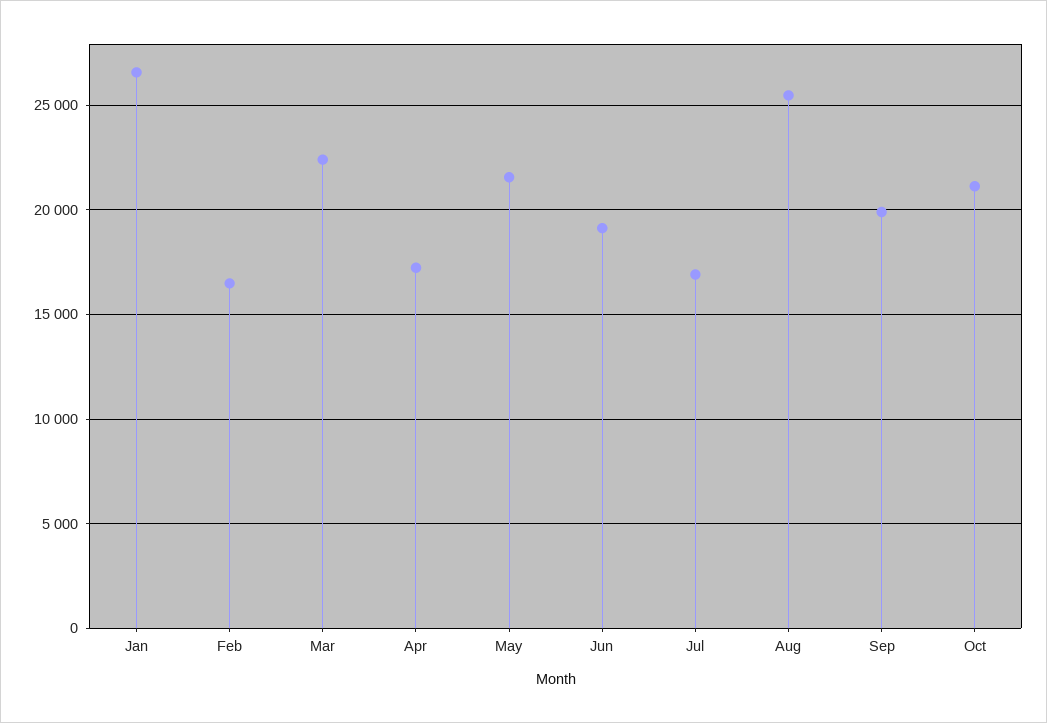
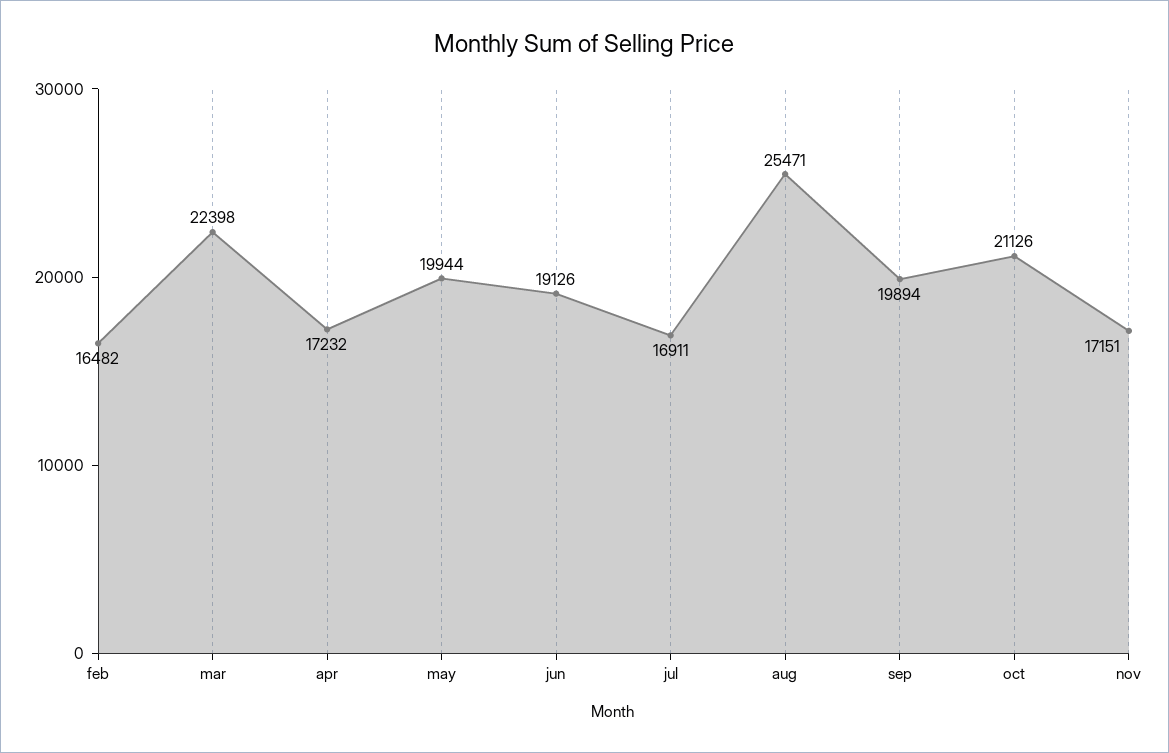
Jan: 26500 -> none
May: 21500 -> 19944
nov: none -> 17151

